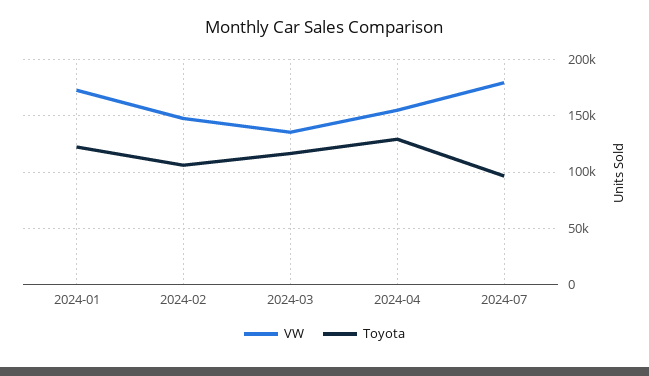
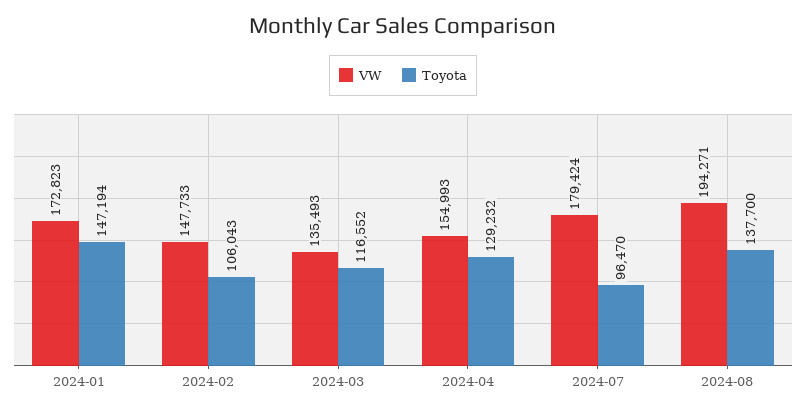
Toyota, 2024-01: 120000 -> 147194
VW, 2024-08: none -> 194271
Toyota, 2024-08: none -> 137700

